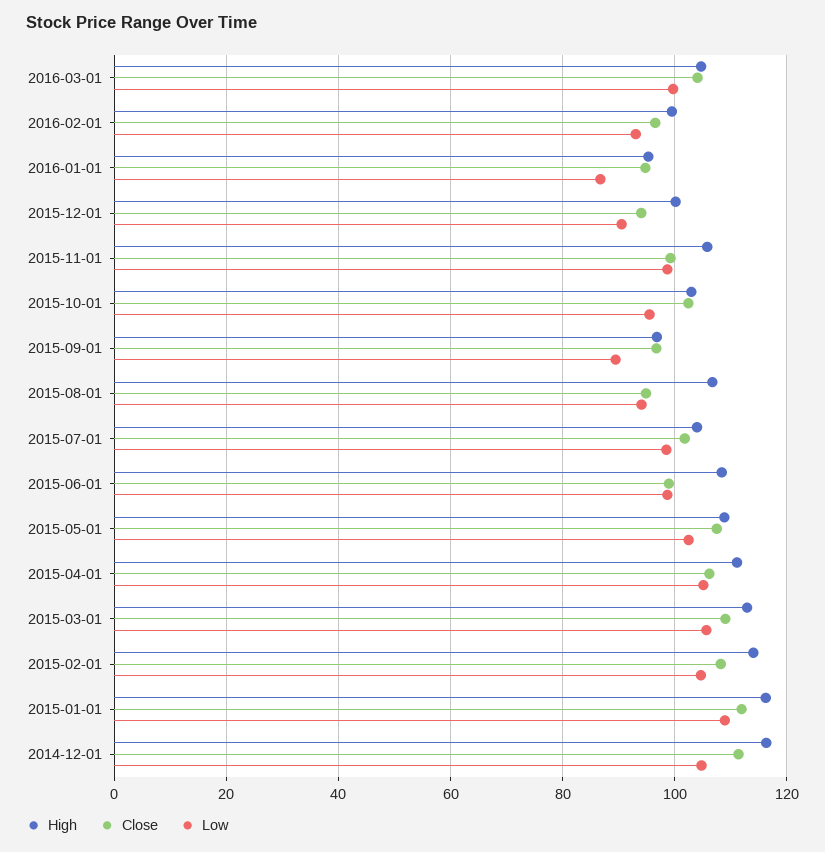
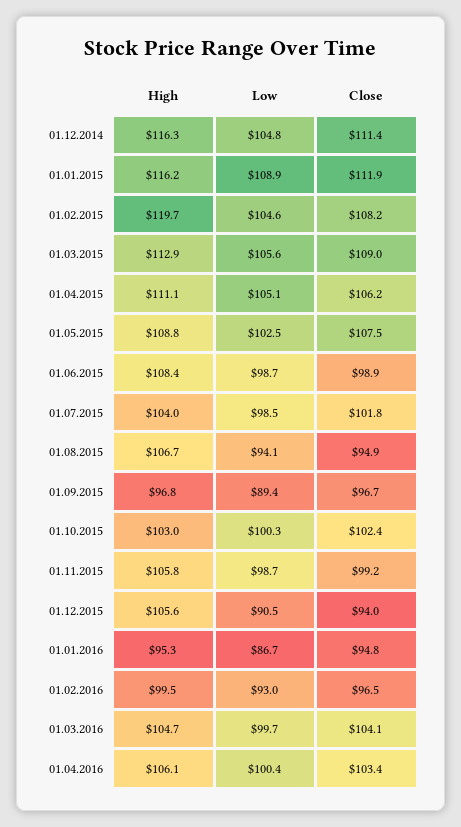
High, 2015-12-01: 100 -> 105.6
Low, 2015-10-01: 96 -> 100.3
High, 2015-02-01: 114 -> 119.7
High, 01.04.2016: none -> 106.1
Low, 01.04.2016: none -> 100.4
Close, 01.04.2016: none -> 103.4

